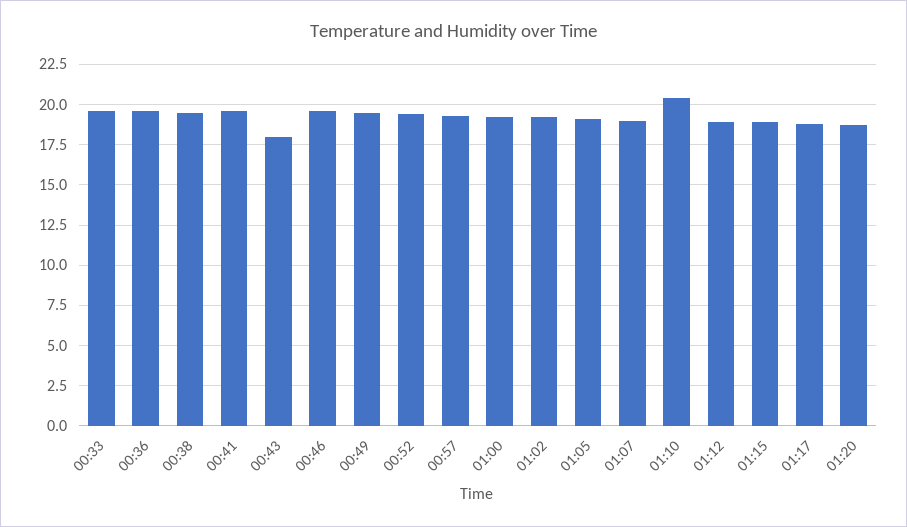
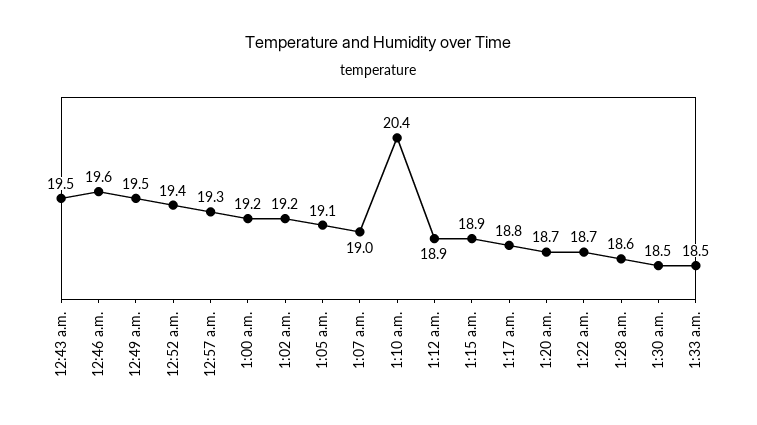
00:33: 19.5 -> none
00:36: 19.5 -> none
00:38: 19.5 -> none
00:41: 19.5 -> none
00:43: 18 -> 19.5
1:22 a.m.: none -> 18.7
1:28 a.m.: none -> 18.6
1:30 a.m.: none -> 18.5
1:33 a.m.: none -> 18.5

